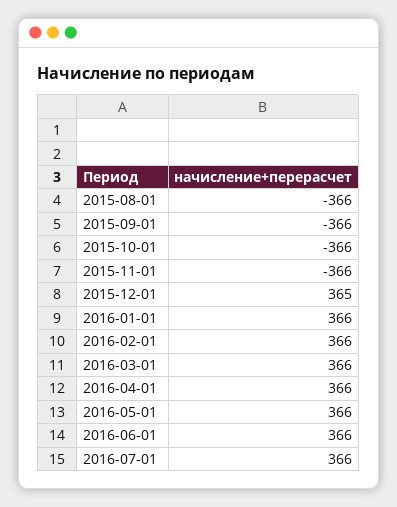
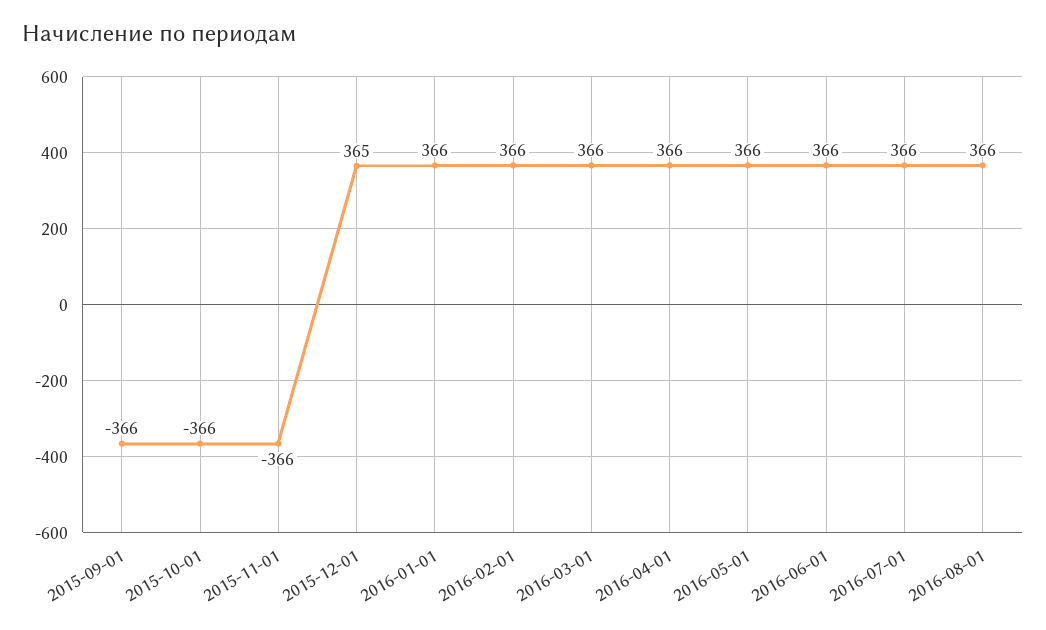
2015-08-01: -366 -> none
2016-08-01: none -> 366

